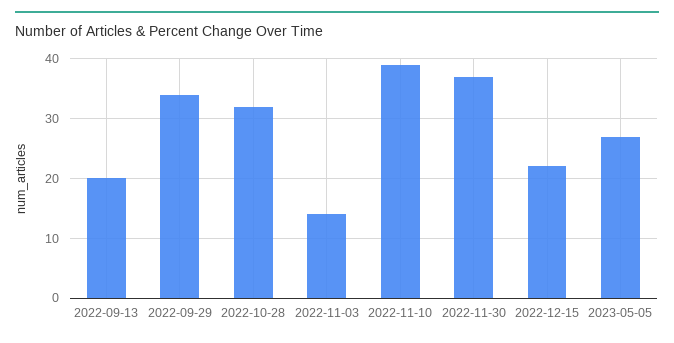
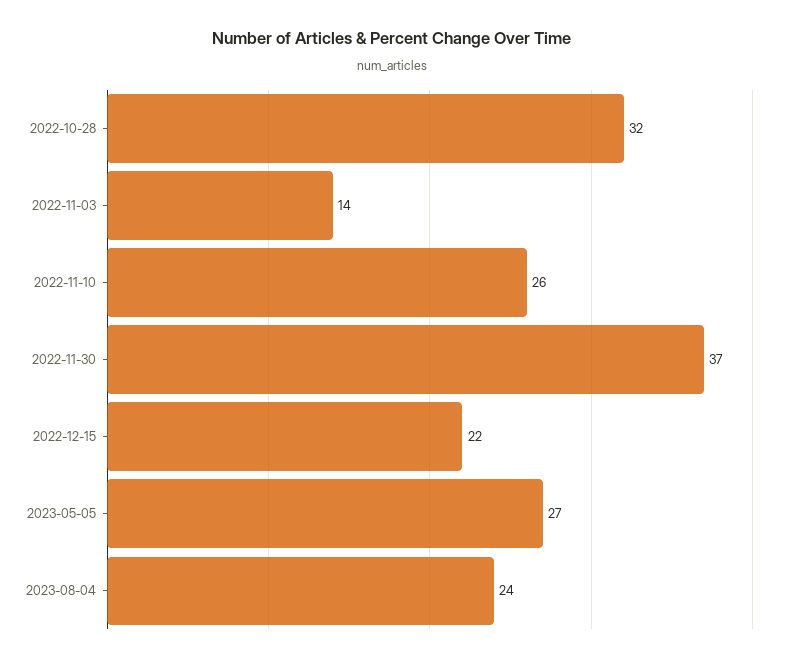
2022-09-13: 20 -> none
2022-09-29: 35 -> none
2022-11-10: 40 -> 26
2023-08-04: none -> 24

